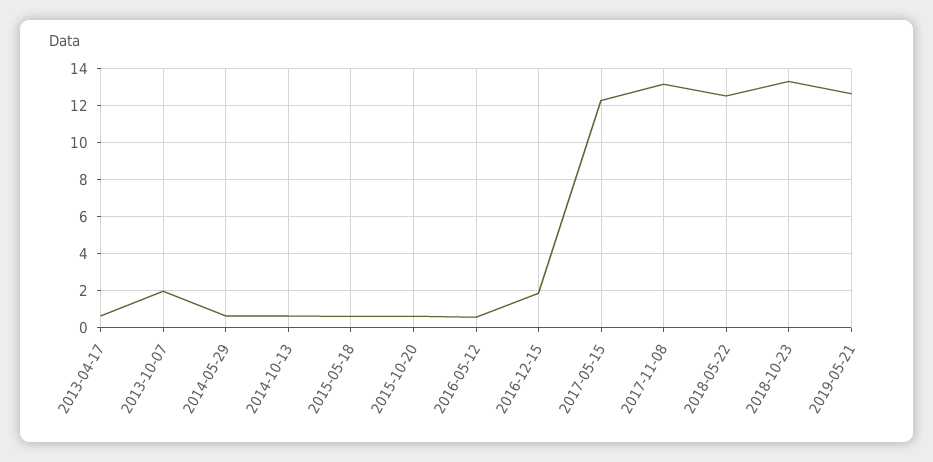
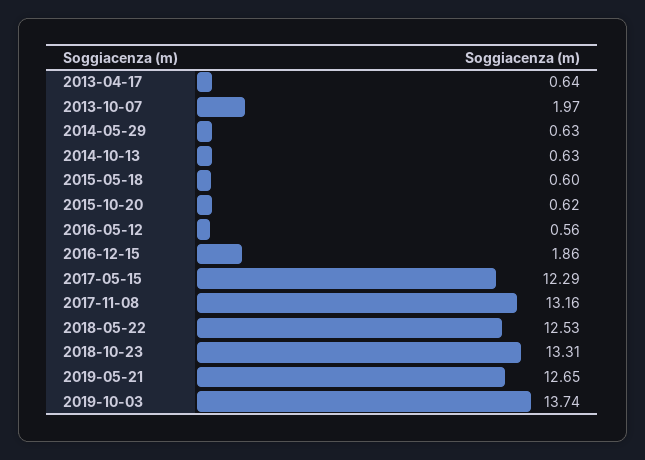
2019-10-03: none -> 13.74

